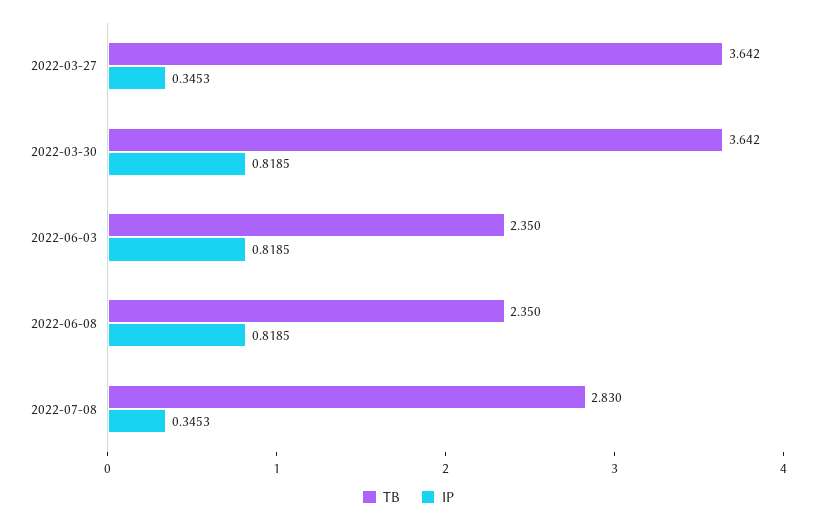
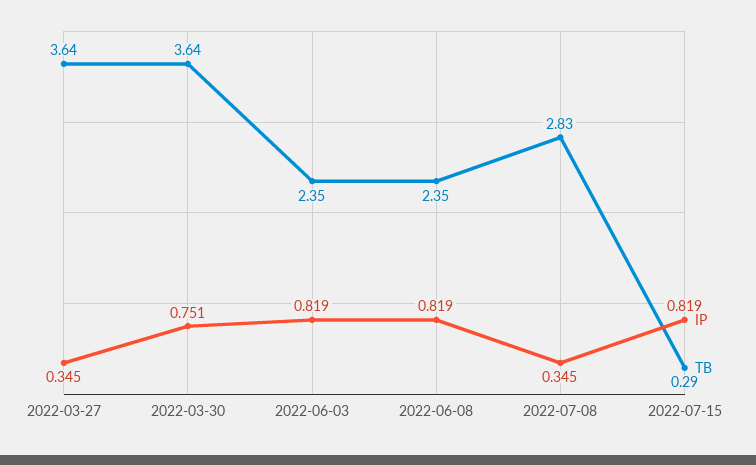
IP, 2022-03-30: 0.8185 -> 0.751
IP, 2022-07-15: none -> 0.819
TB, 2022-07-15: none -> 0.29

